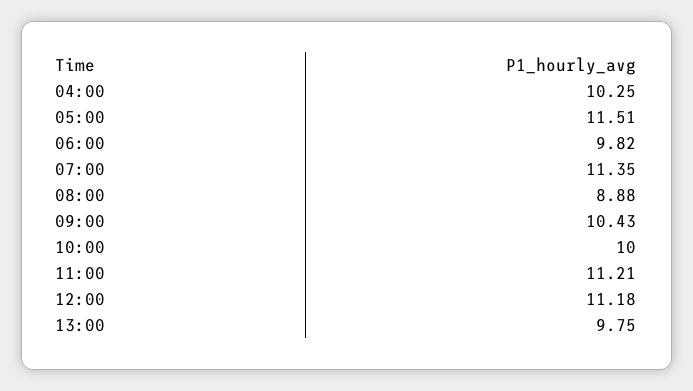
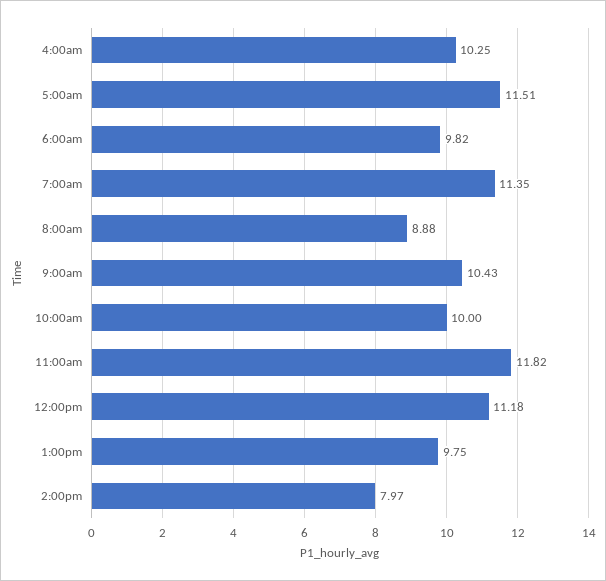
11:00: 11.21 -> 11.82
2:00pm: none -> 7.97

